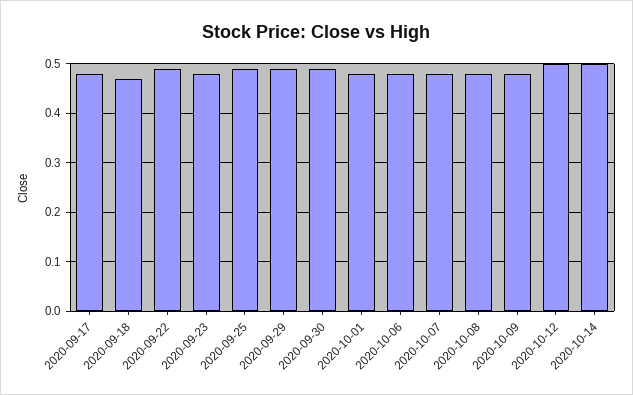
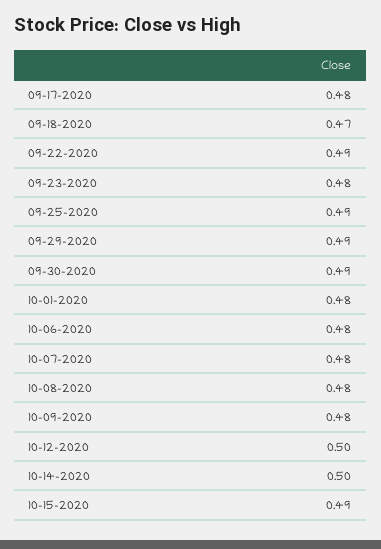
10-15-2020: none -> 0.49

